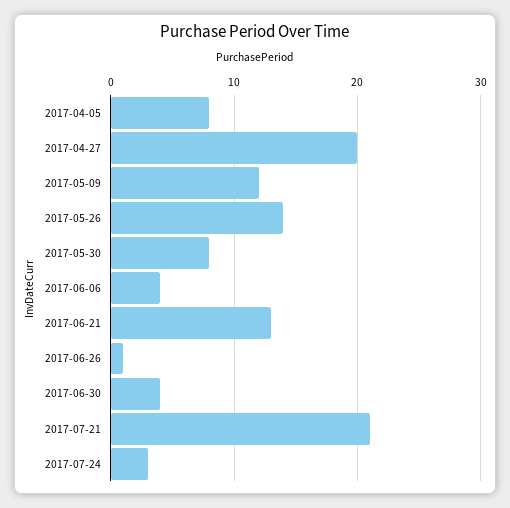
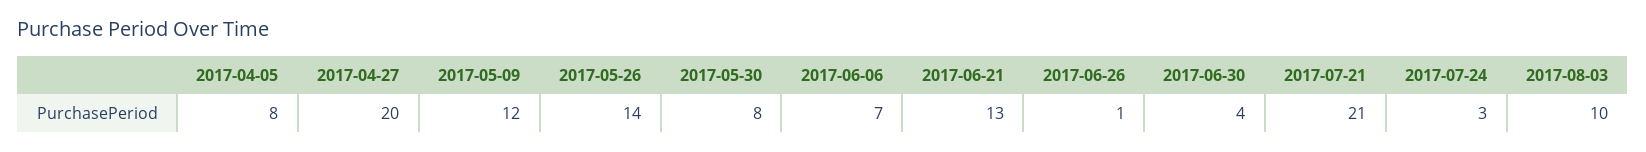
2017-06-06: 4 -> 7
2017-08-03: none -> 10

